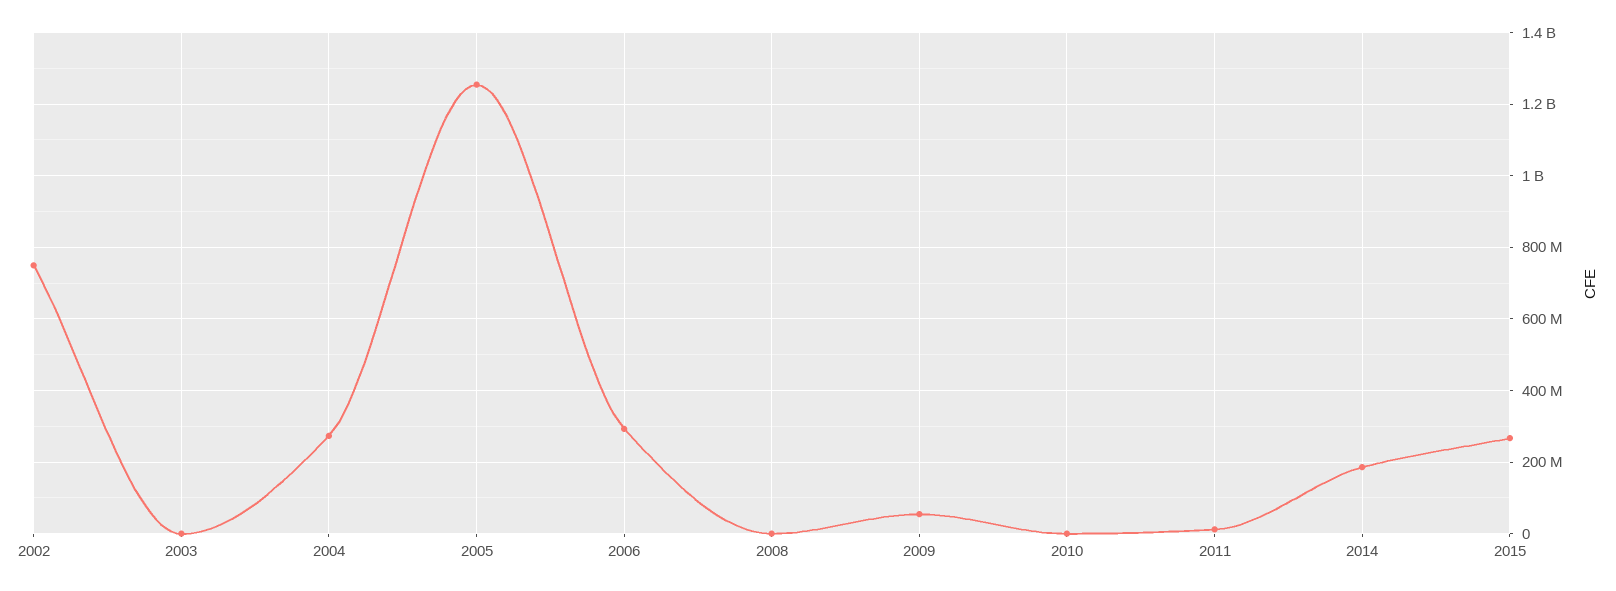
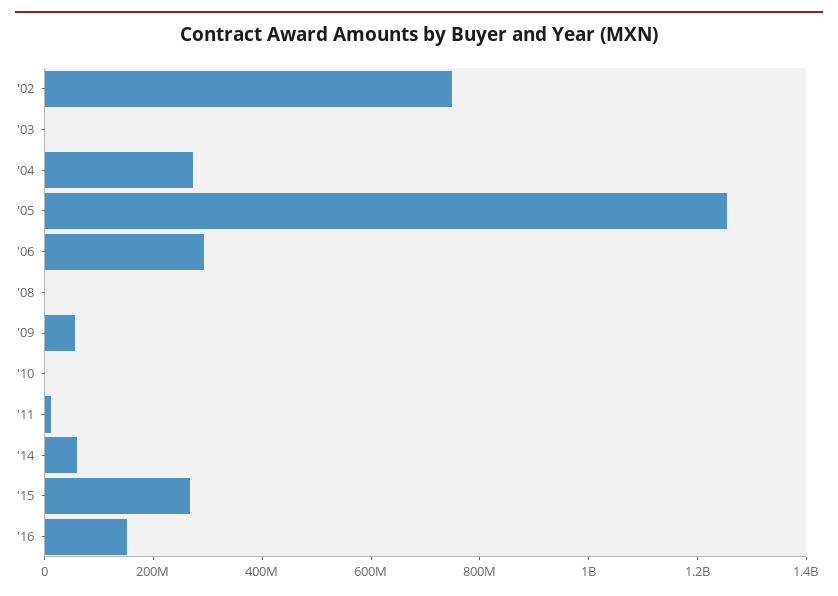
2014: 180000000 -> 50000000
'16: none -> 150000000

